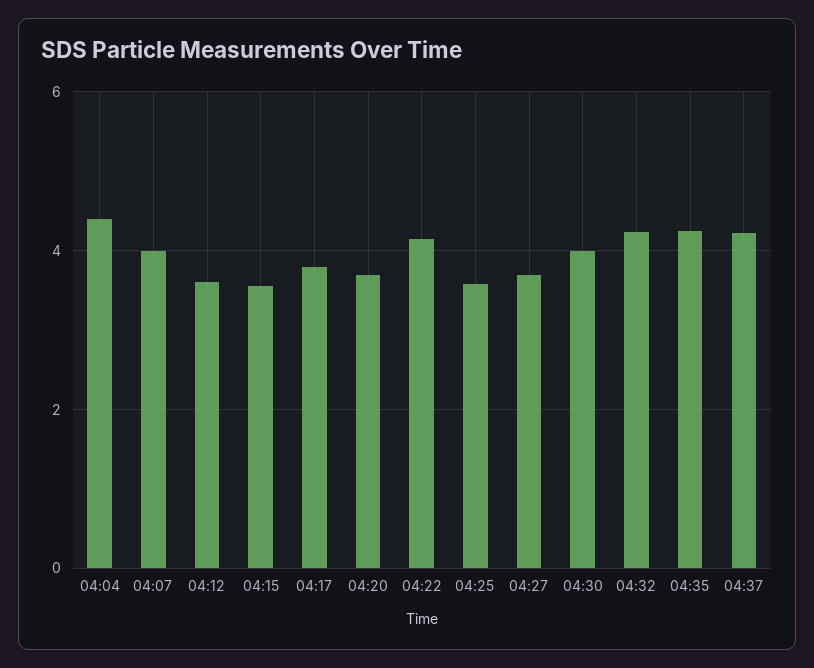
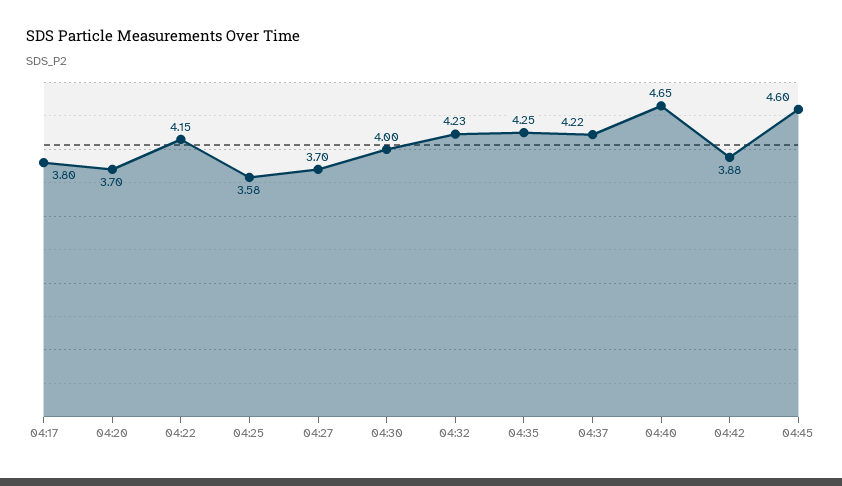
04:04: 4.4 -> none
04:07: 4 -> none
04:12: 3.6 -> none
04:15: 3.6 -> none
04:40: none -> 4.65
04:42: none -> 3.88
04:45: none -> 4.6

